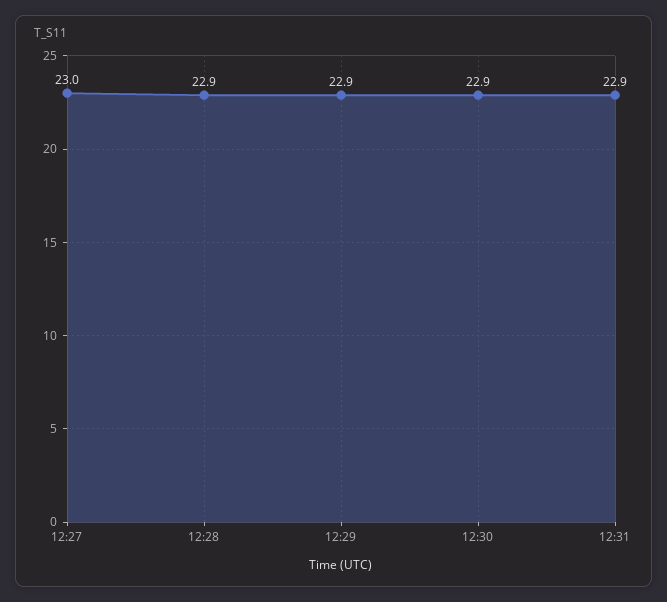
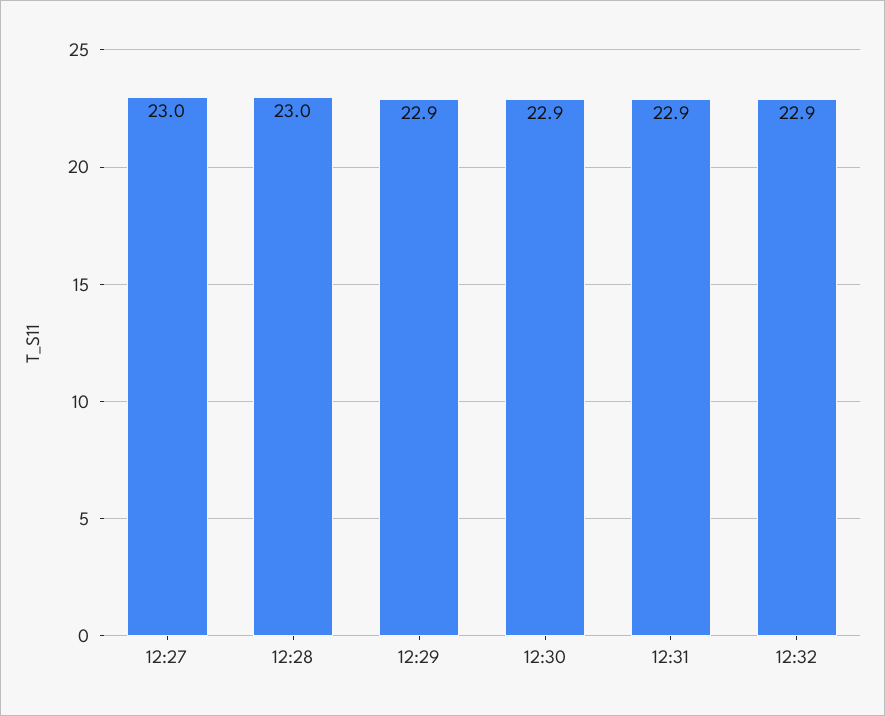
12:28: 22.9 -> 23
12:32: none -> 22.9

